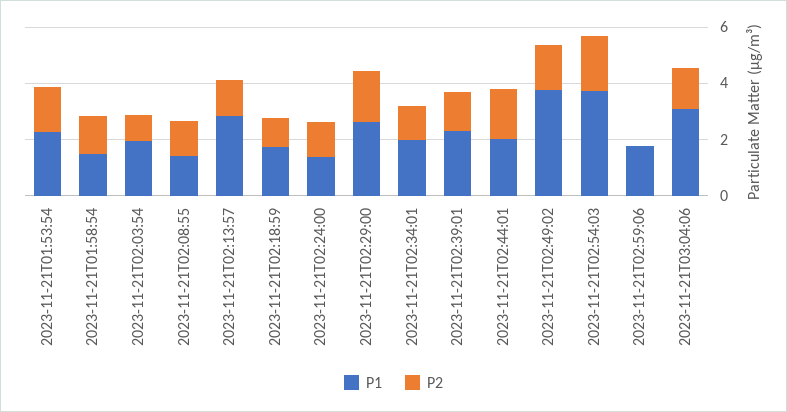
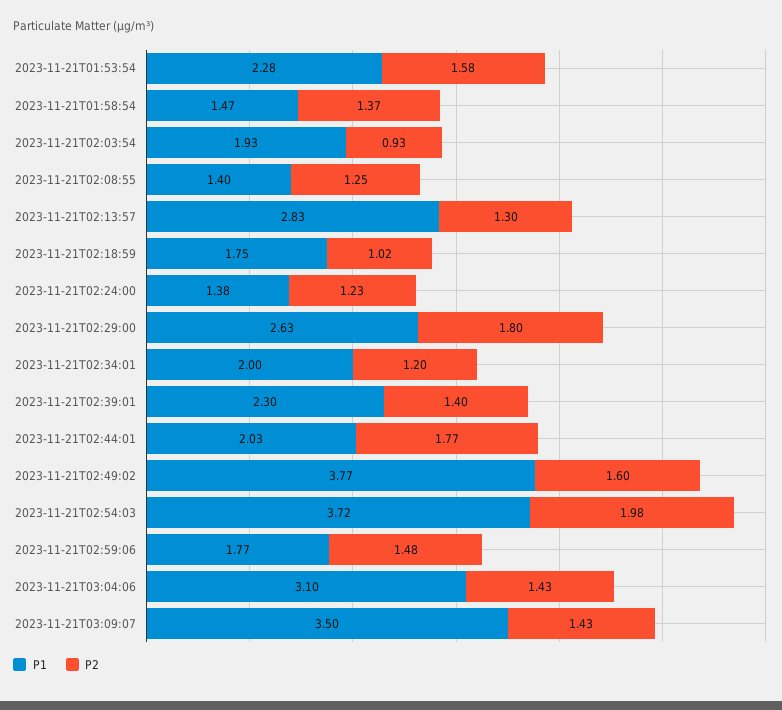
P2, 2023-11-21T02:59:06: 0 -> 1.48
P1, 2023-11-21T03:09:07: none -> 3.5
P2, 2023-11-21T03:09:07: none -> 1.43

